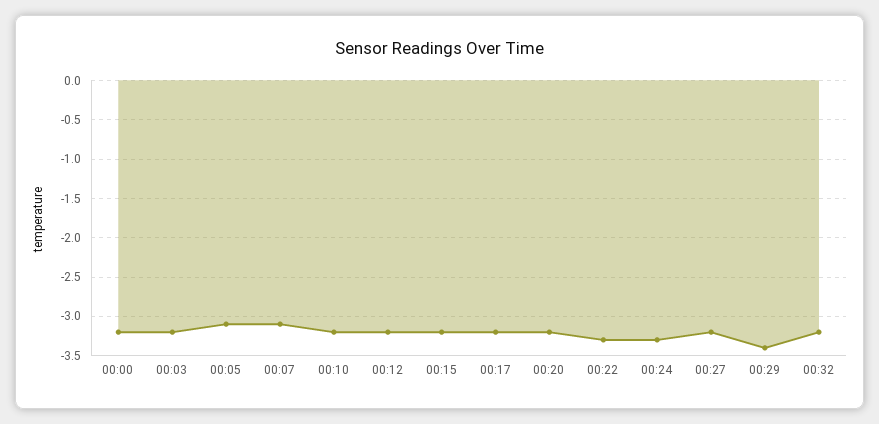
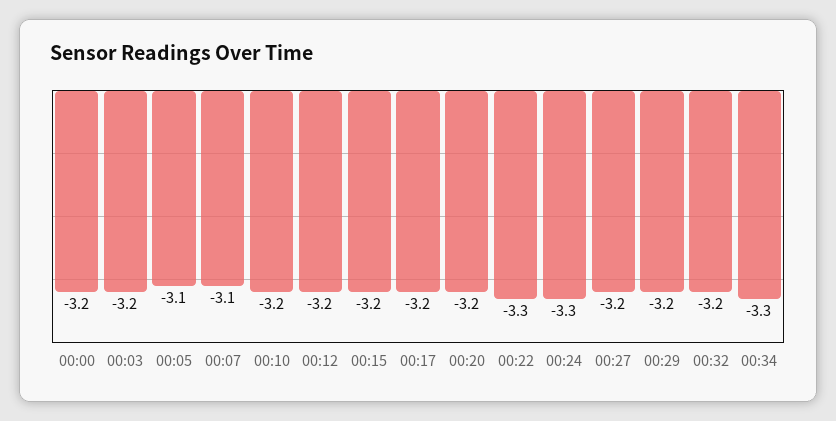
00:29: -3.4 -> -3.2
00:34: none -> -3.3

